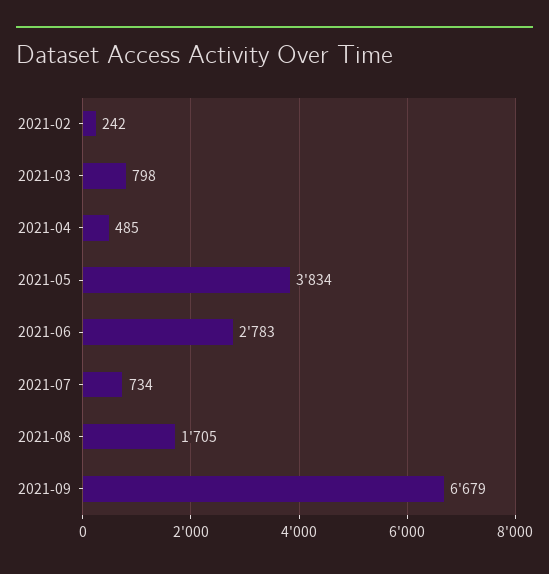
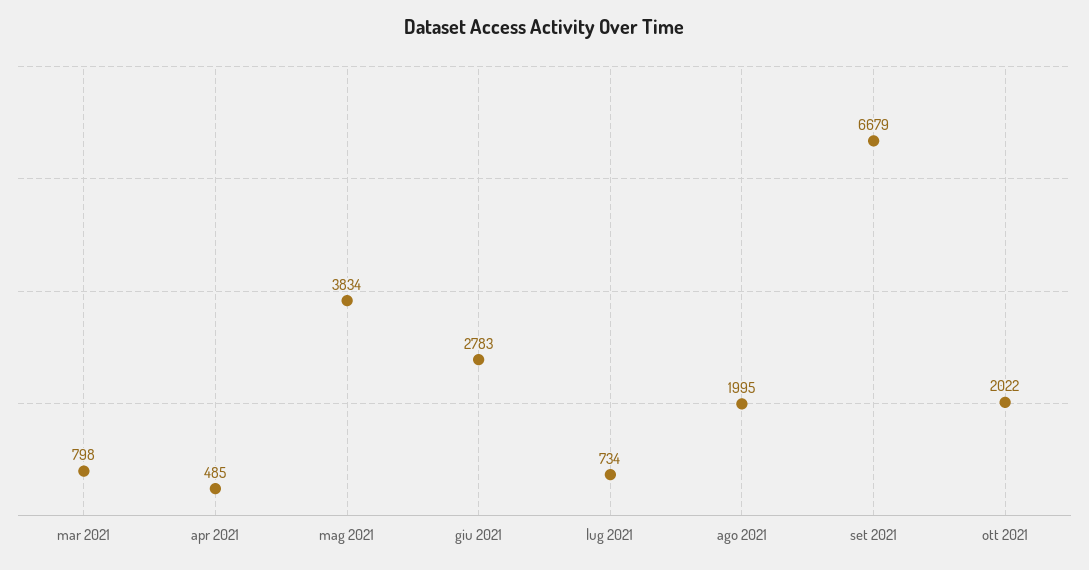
2021-02: 242 -> none
2021-08: 1705 -> 1995
ott 2021: none -> 2022

